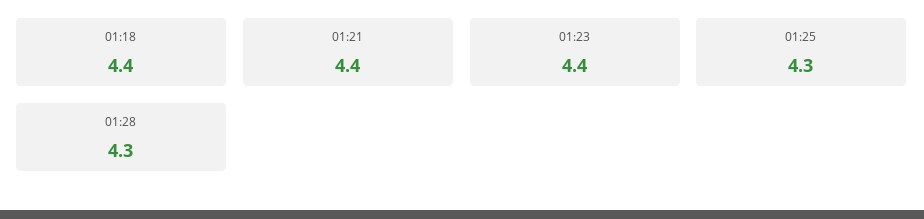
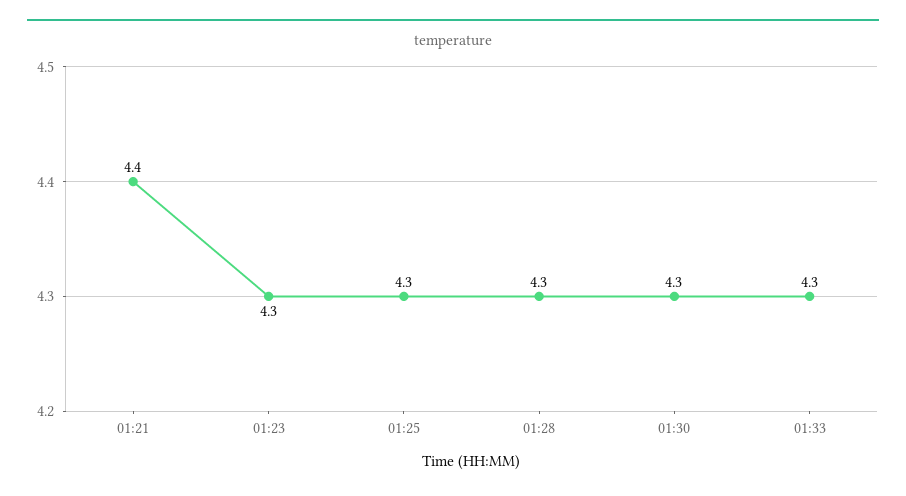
01:18: 4.4 -> none
01:23: 4.4 -> 4.3
01:30: none -> 4.3
01:33: none -> 4.3

